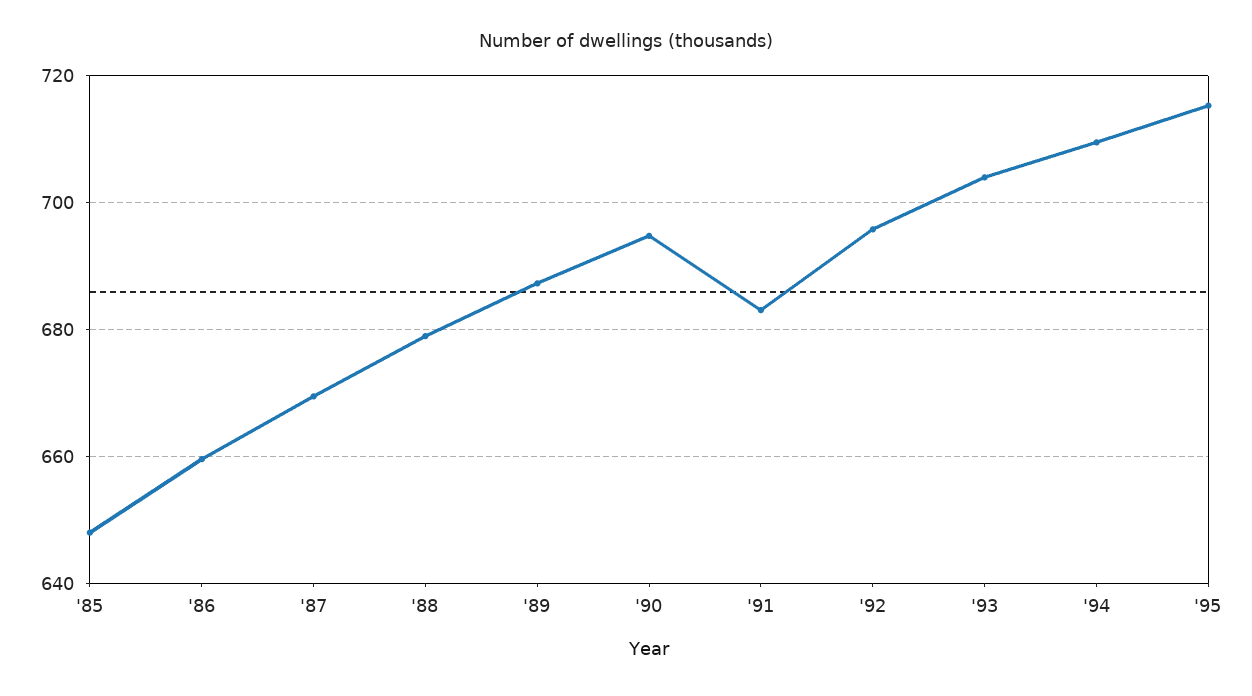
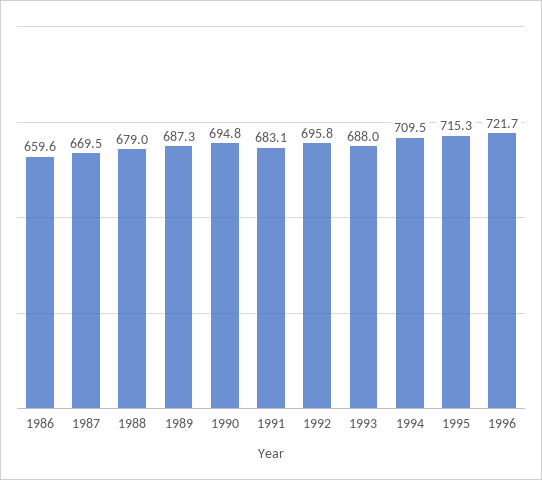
'85: 648 -> none
'93: 704 -> 688
1996: none -> 721.7

